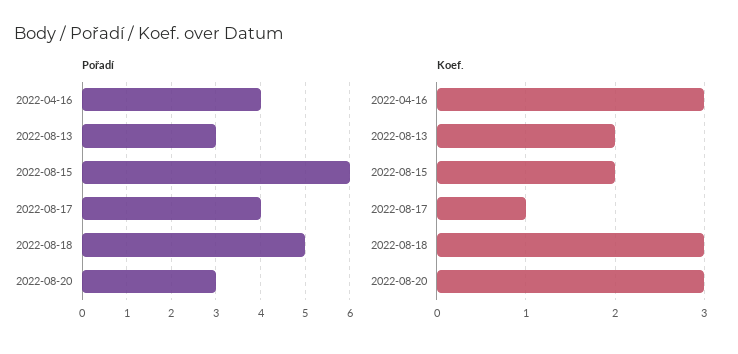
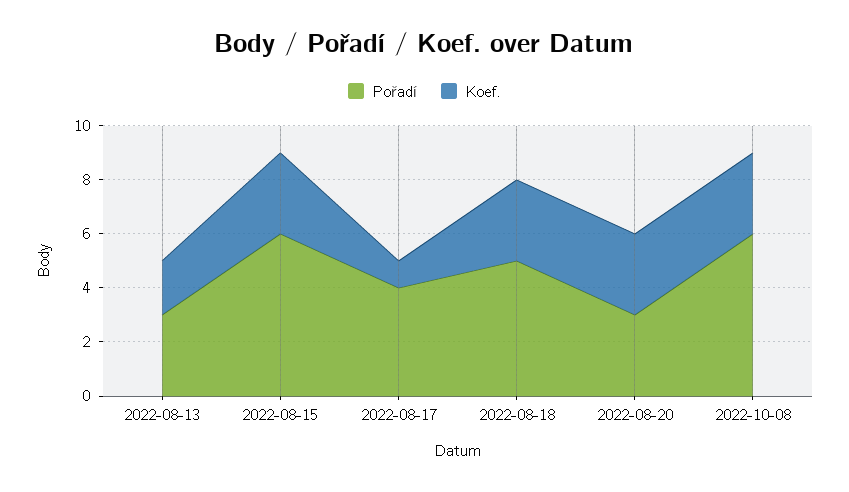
Pořadí, 2022-04-16: 4 -> none
Koef., 2022-04-16: 3 -> none
Koef., 2022-08-15: 2 -> 3
Pořadí, 2022-10-08: none -> 6
Koef., 2022-10-08: none -> 3

